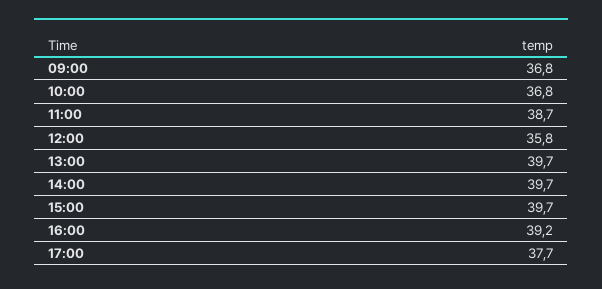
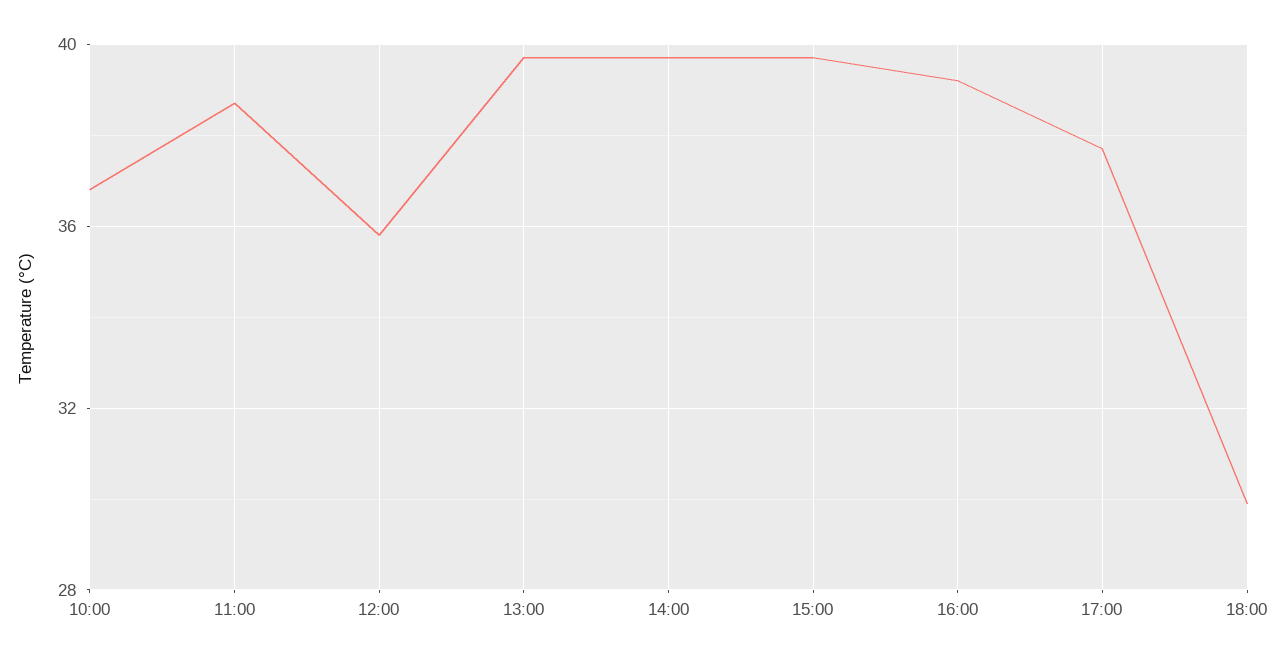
09:00: 36.8 -> none
18:00: none -> 30

